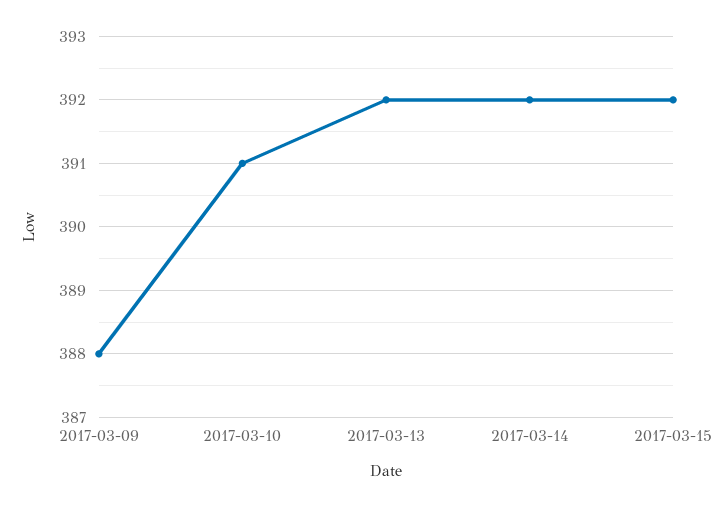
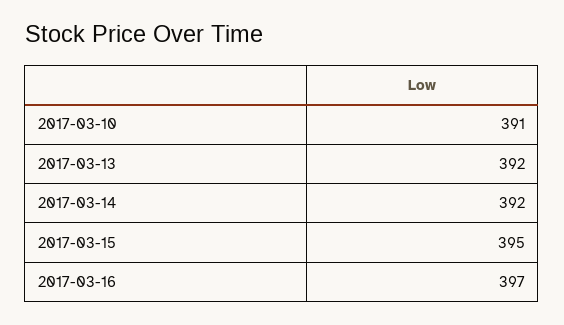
2017-03-09: 388 -> none
2017-03-15: 392 -> 395
2017-03-16: none -> 397

